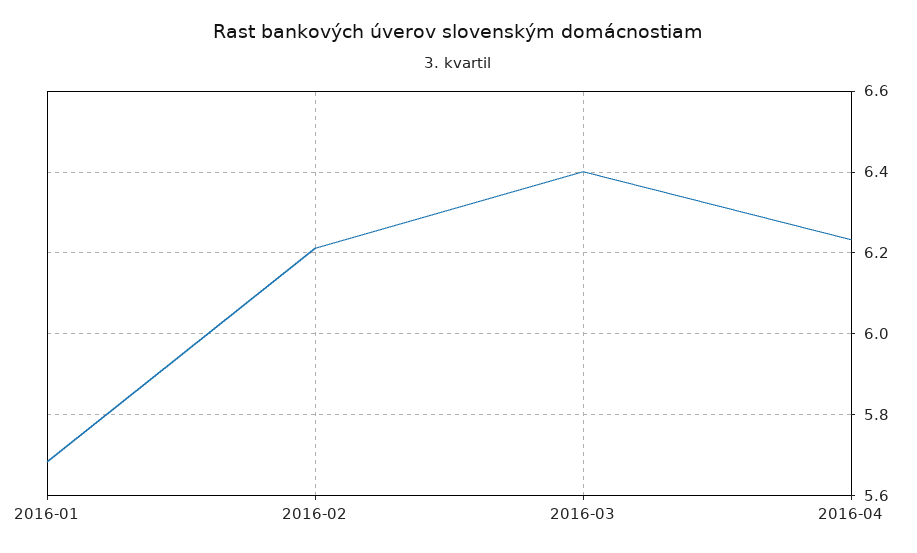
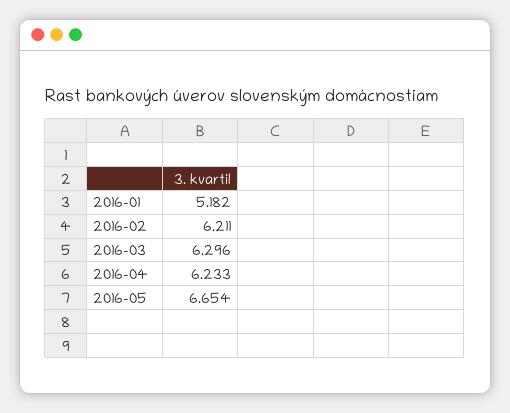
2016-01: 5.68 -> 5.182
2016-03: 6.4 -> 6.296
2016-05: none -> 6.654

